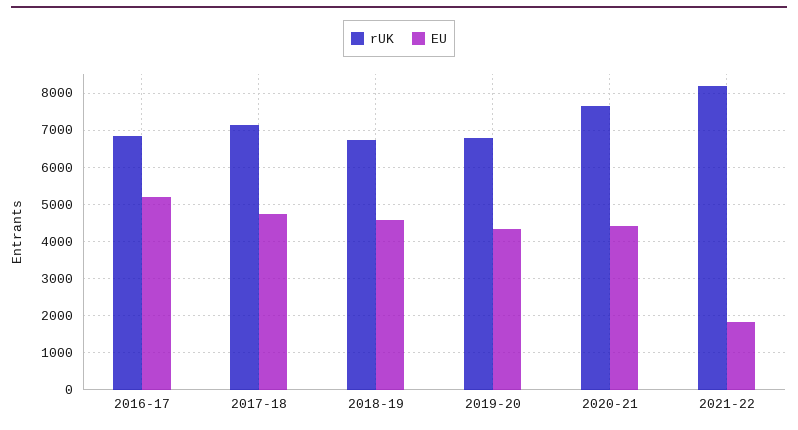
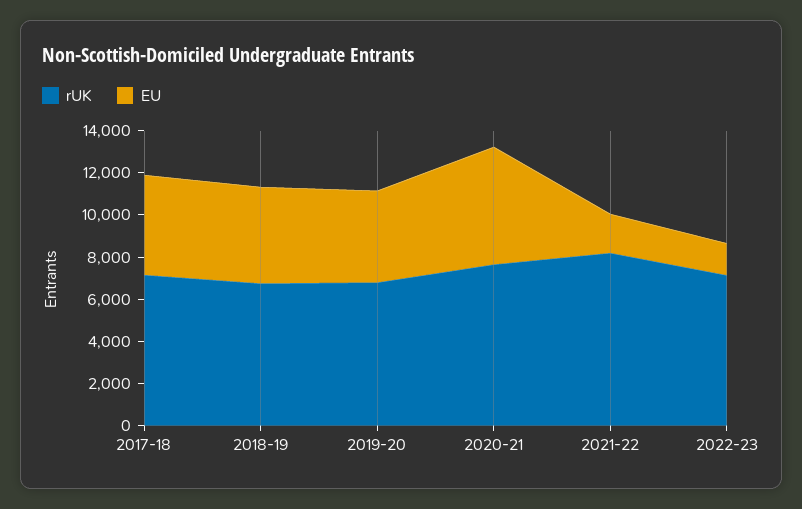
rUK, 2016-17: 6800 -> none
EU, 2016-17: 5200 -> none
EU, 2020-21: 4400 -> 5500
rUK, 2022-23: none -> 7000
EU, 2022-23: none -> 1500

